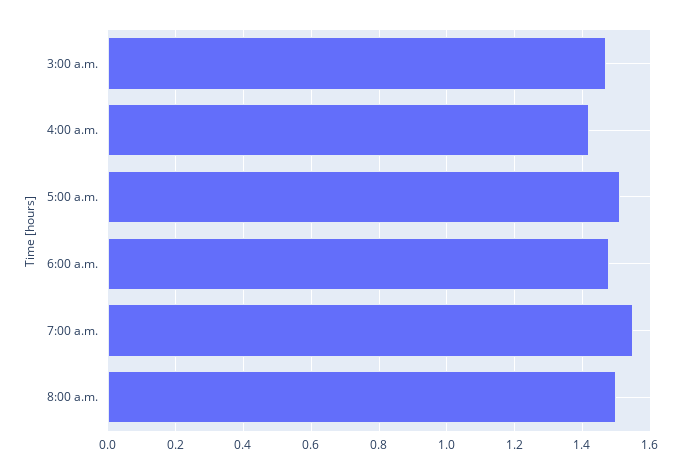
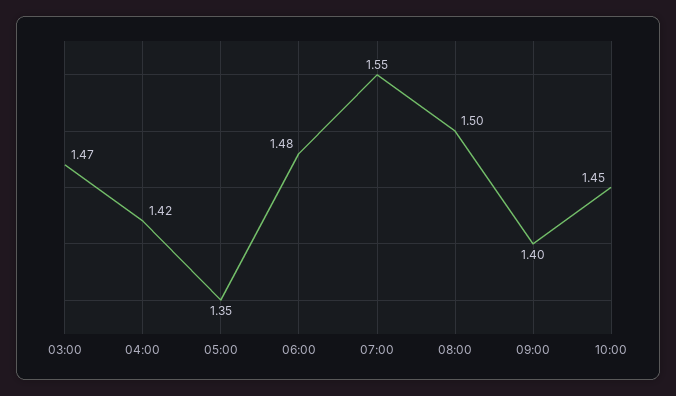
5:00 a.m.: 1.5 -> 1.35
09:00: none -> 1.4
10:00: none -> 1.45

